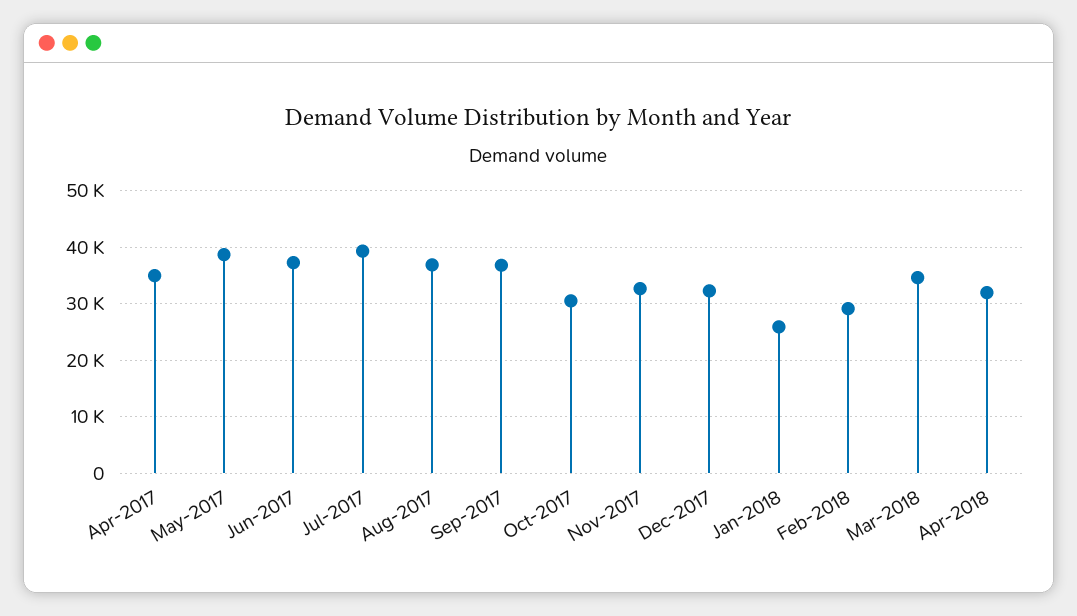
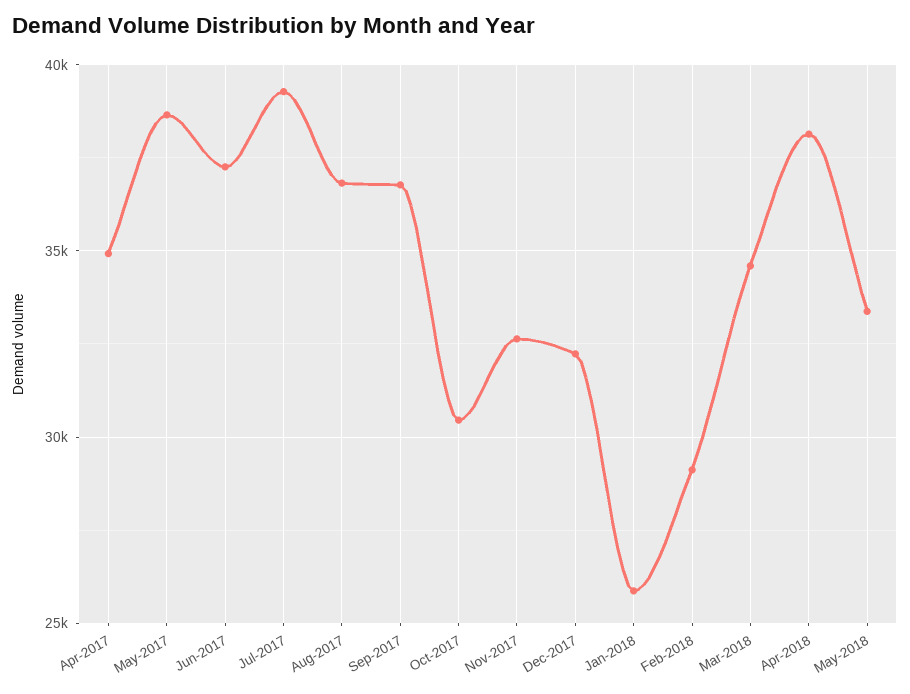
Apr-2018: 32000 -> 38000
May-2018: none -> 33500

